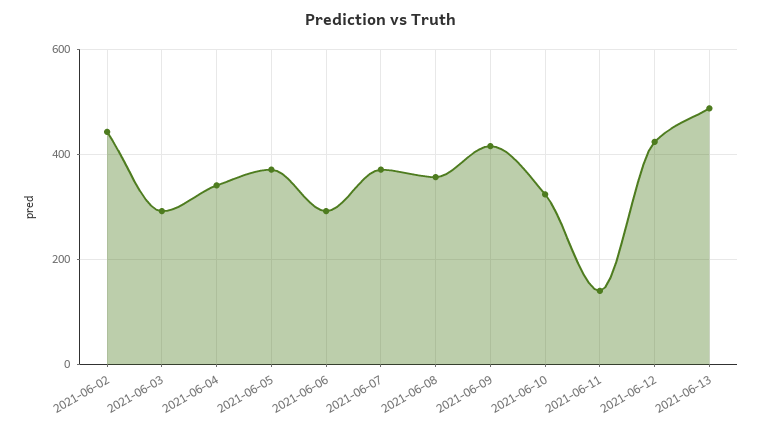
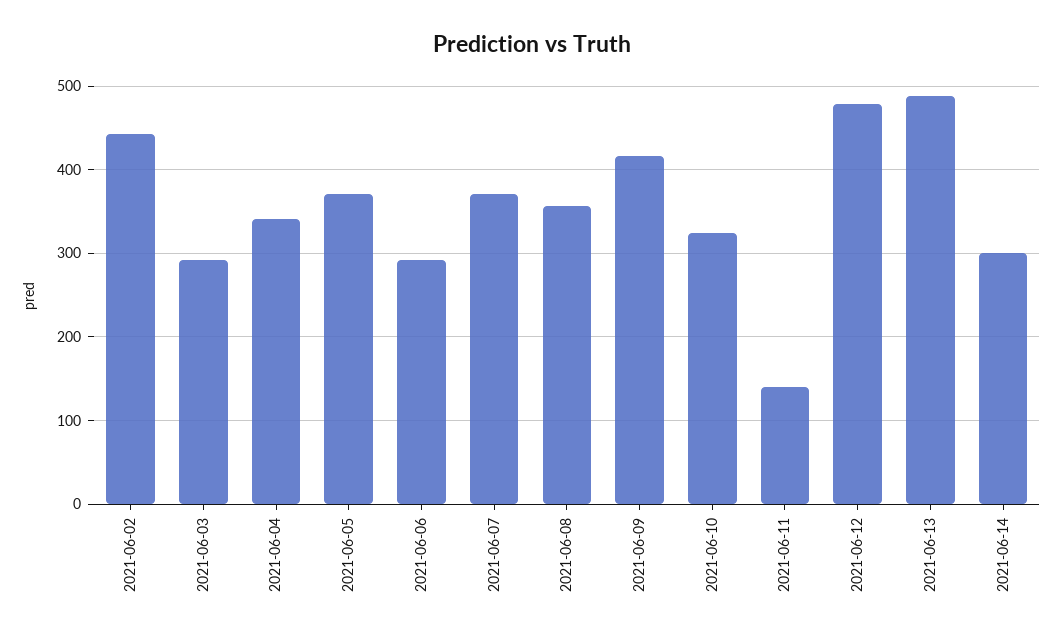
2021-06-12: 420 -> 480
2021-06-14: none -> 300

